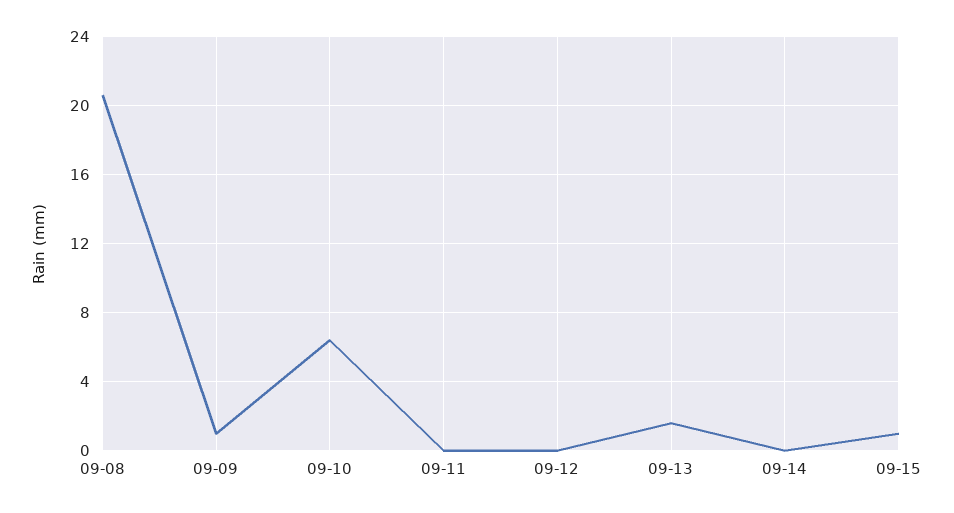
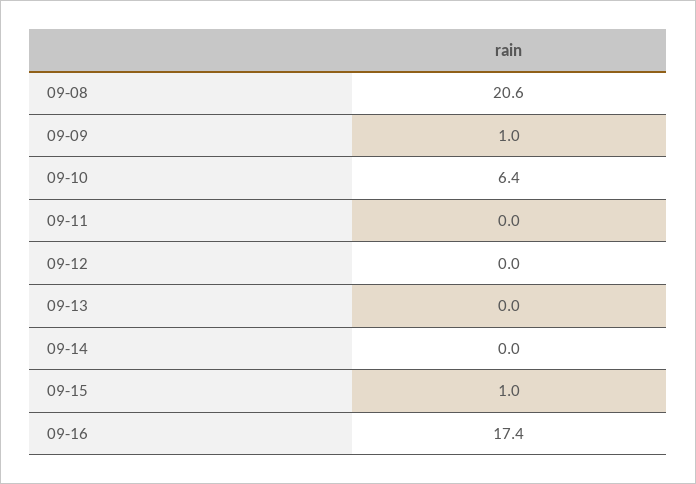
09-13: 1.5 -> 0
09-16: none -> 17.4

